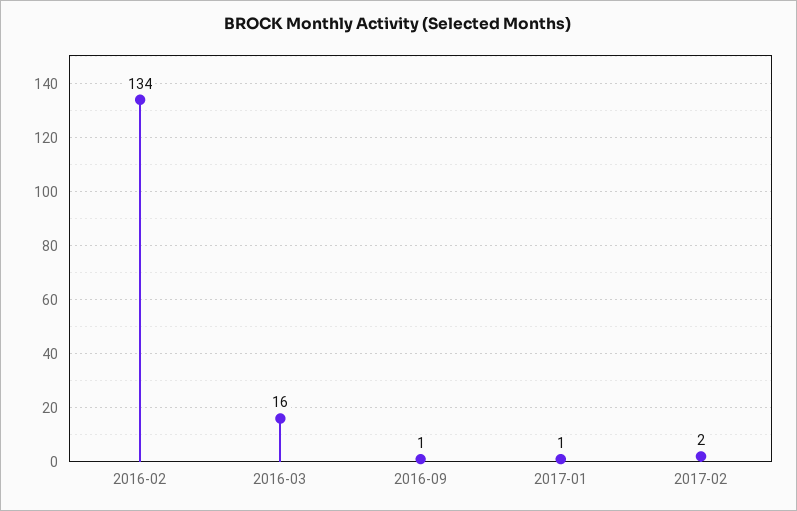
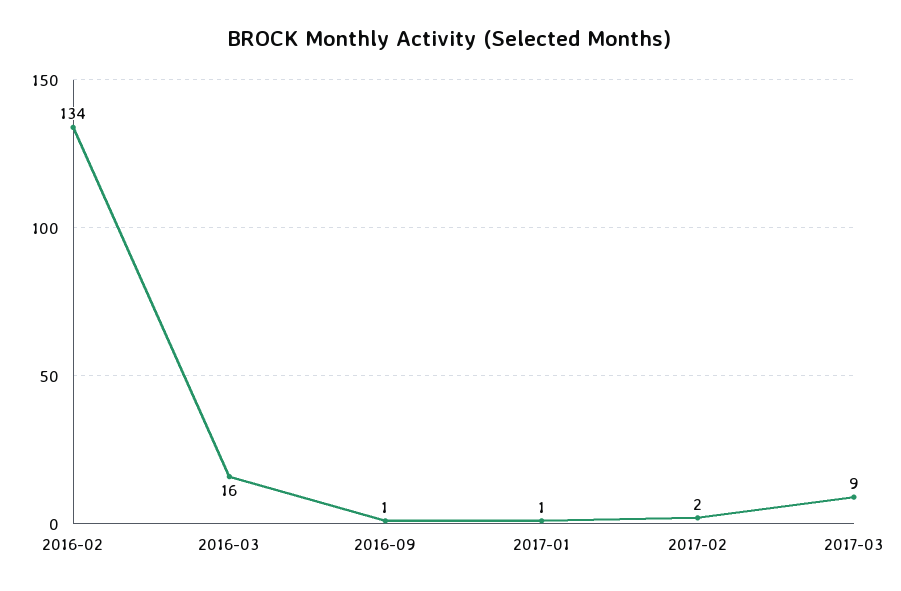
2017-03: none -> 9

